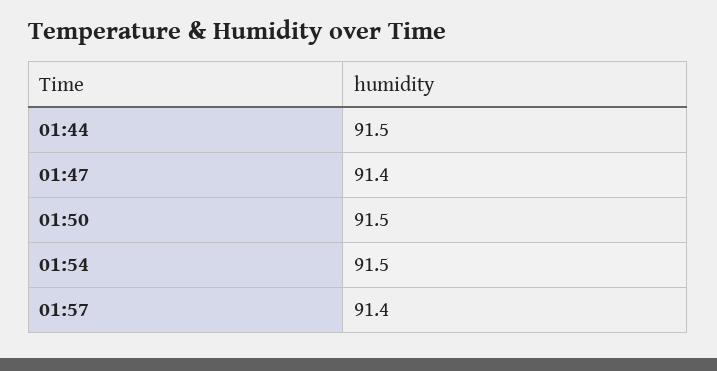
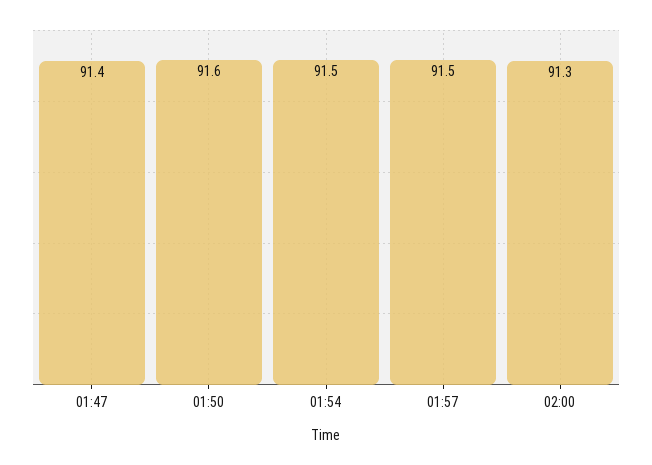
01:44: 91.5 -> none
01:50: 91.5 -> 91.6
01:57: 91.4 -> 91.5
02:00: none -> 91.3

